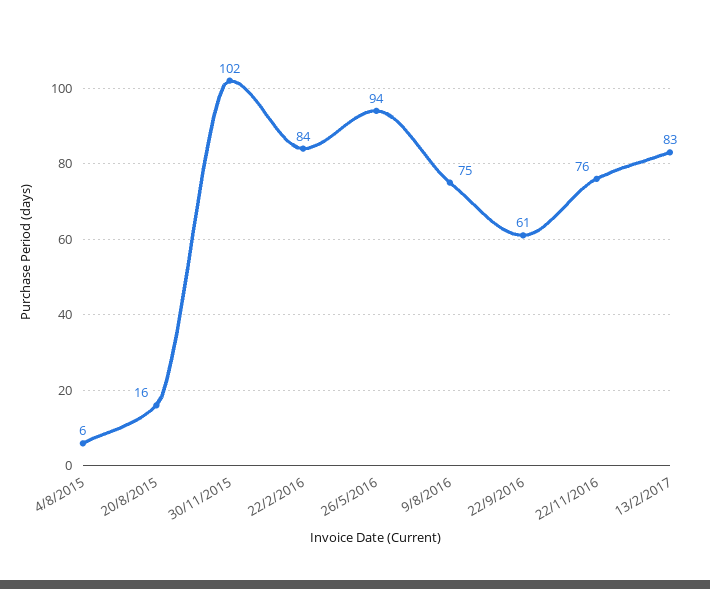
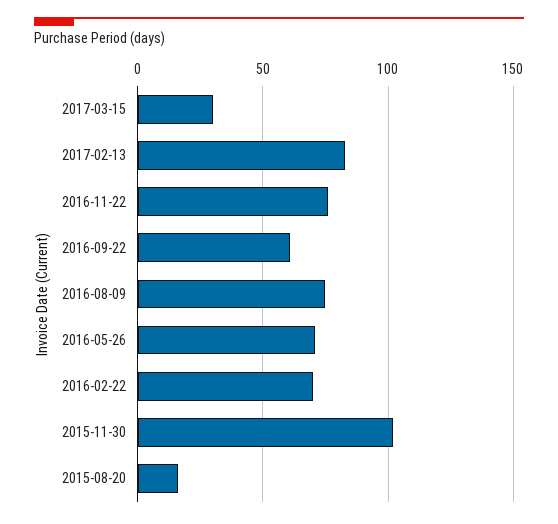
4/8/2015: 6 -> none
22/2/2016: 84 -> 70
26/5/2016: 94 -> 70
2017-03-15: none -> 30

